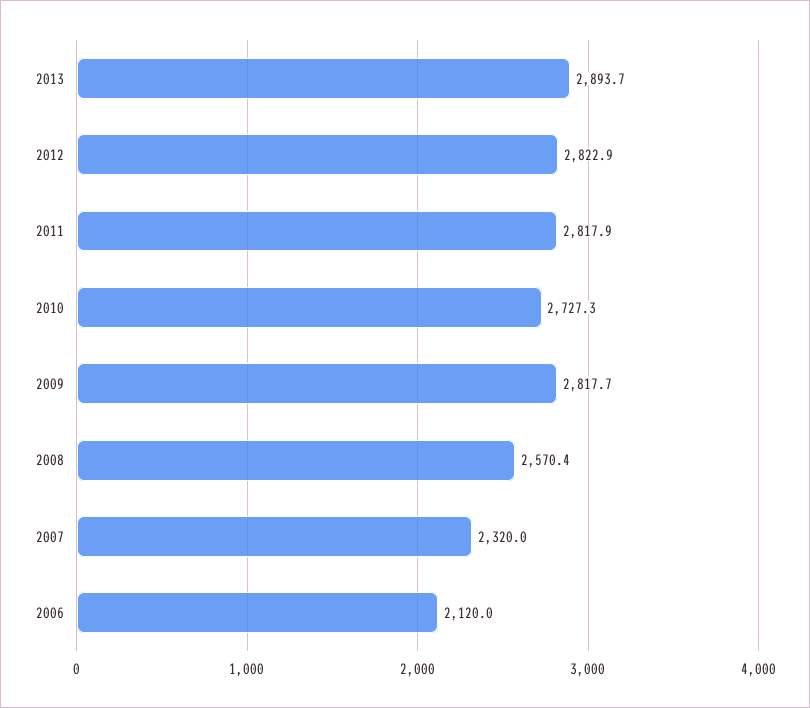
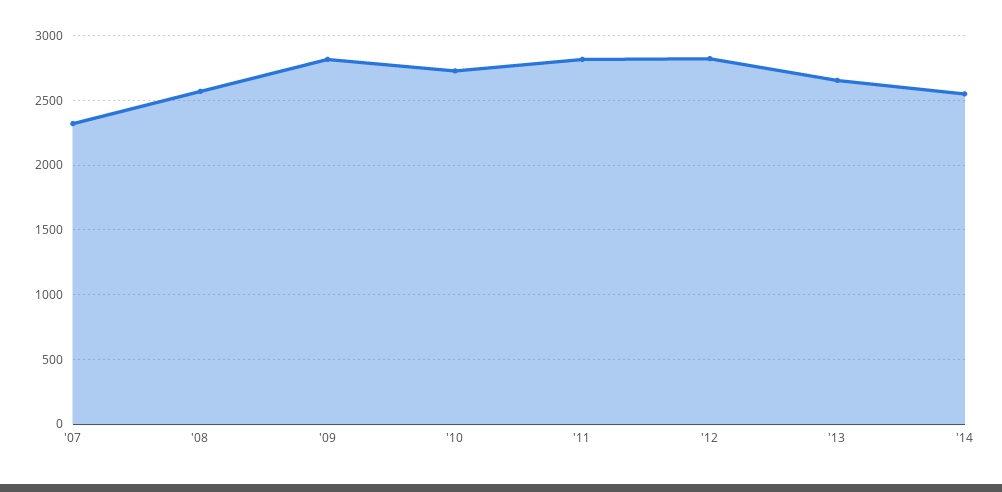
2013: 2893.7 -> 2650
2006: 2120 -> none
'14: none -> 2550

